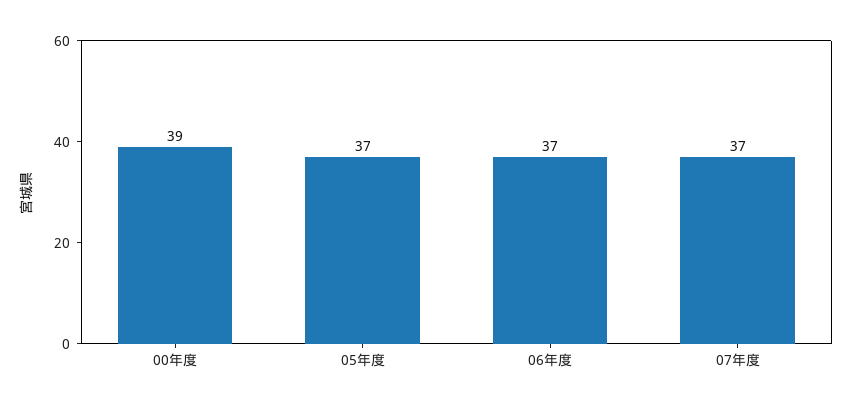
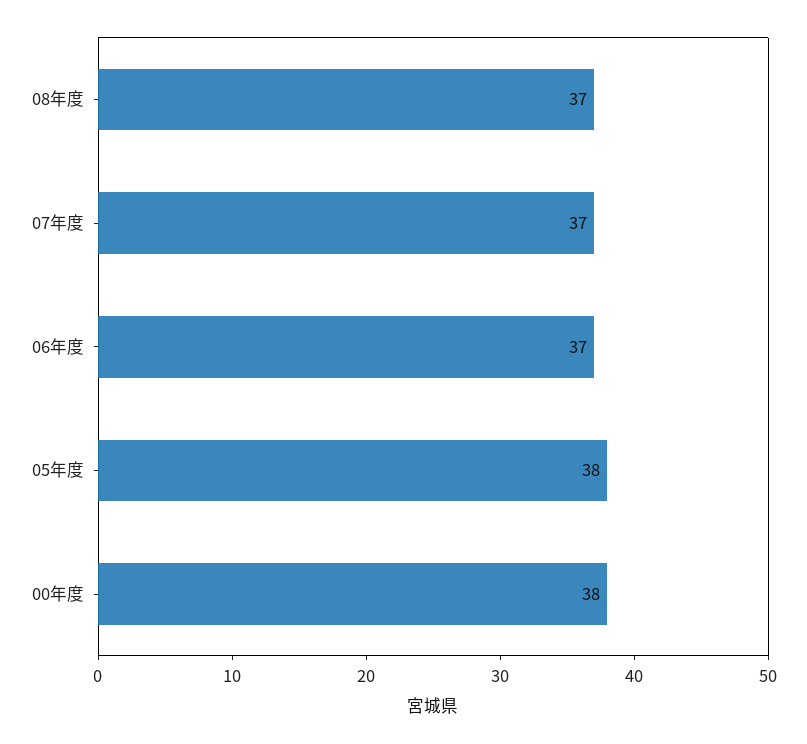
00年度: 39 -> 38
05年度: 37 -> 38
08年度: none -> 37

